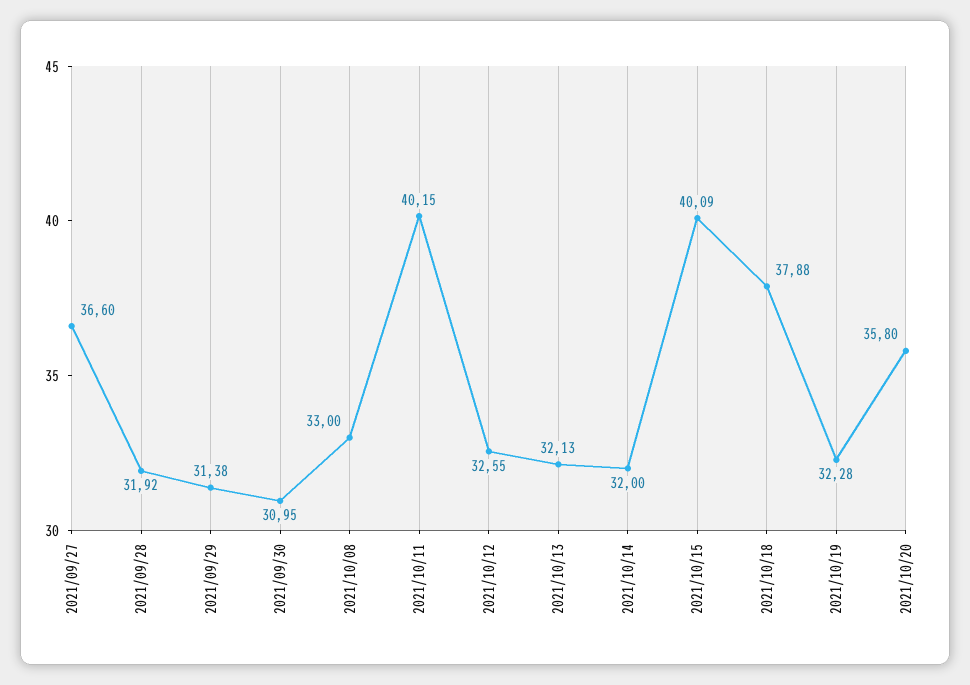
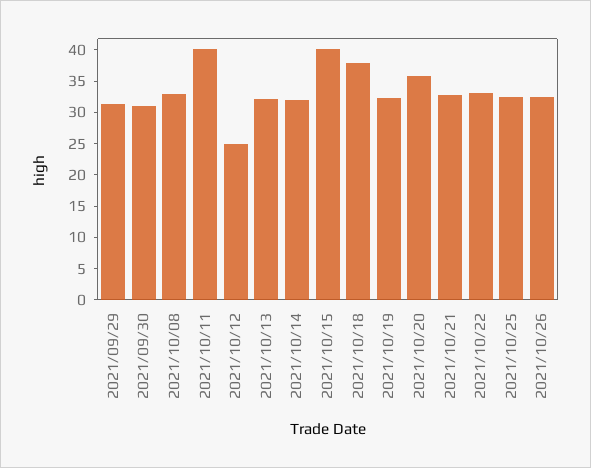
2021/09/27: 36.6 -> none
2021/09/28: 31.92 -> none
2021/10/12: 32.55 -> 25
2021/10/21: none -> 32.5
2021/10/22: none -> 32.5
2021/10/25: none -> 32.5
2021/10/26: none -> 32.5

